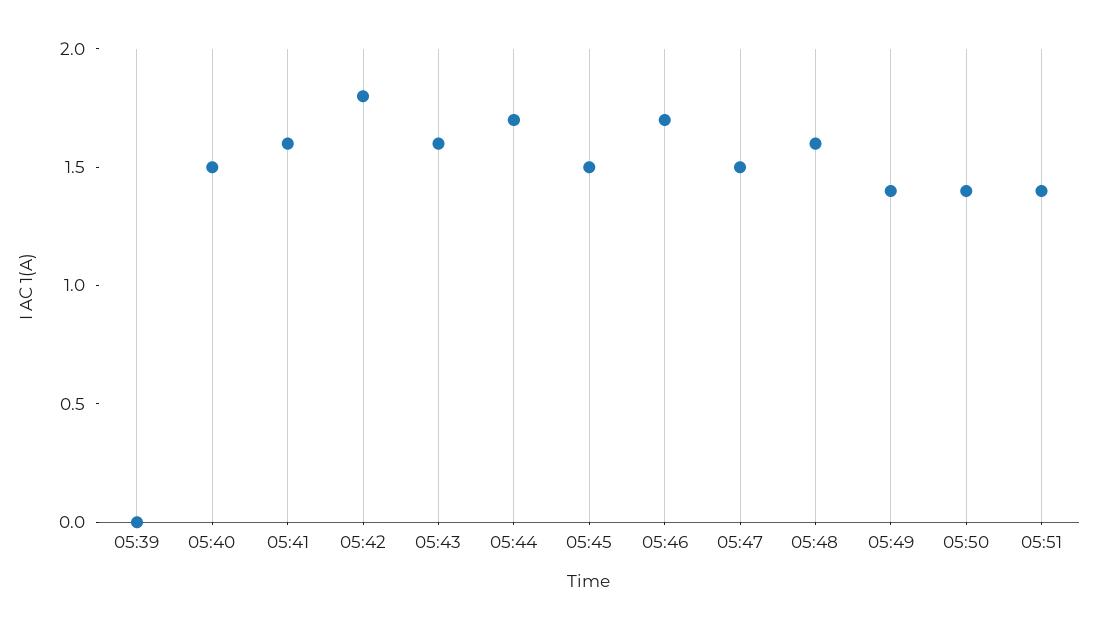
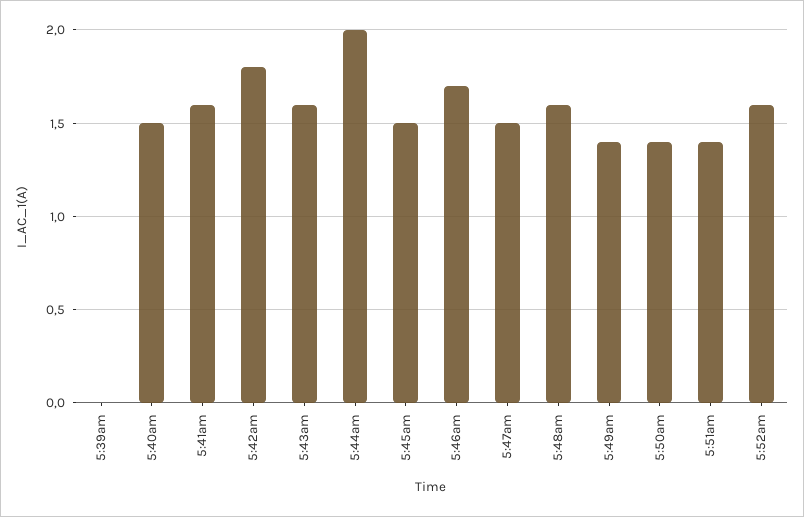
05:44: 1.7 -> 2
5:52am: none -> 1.6

